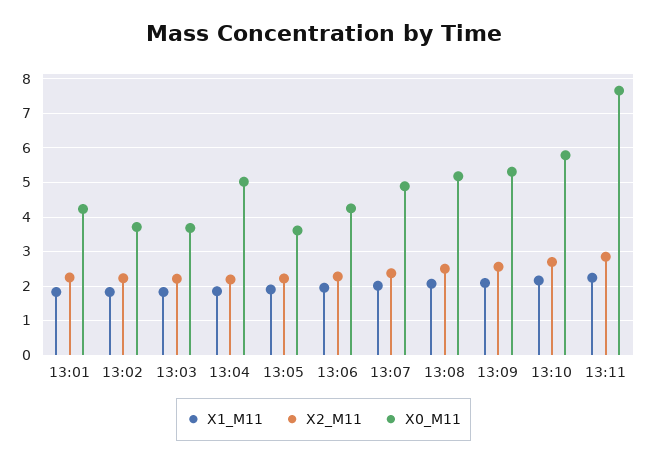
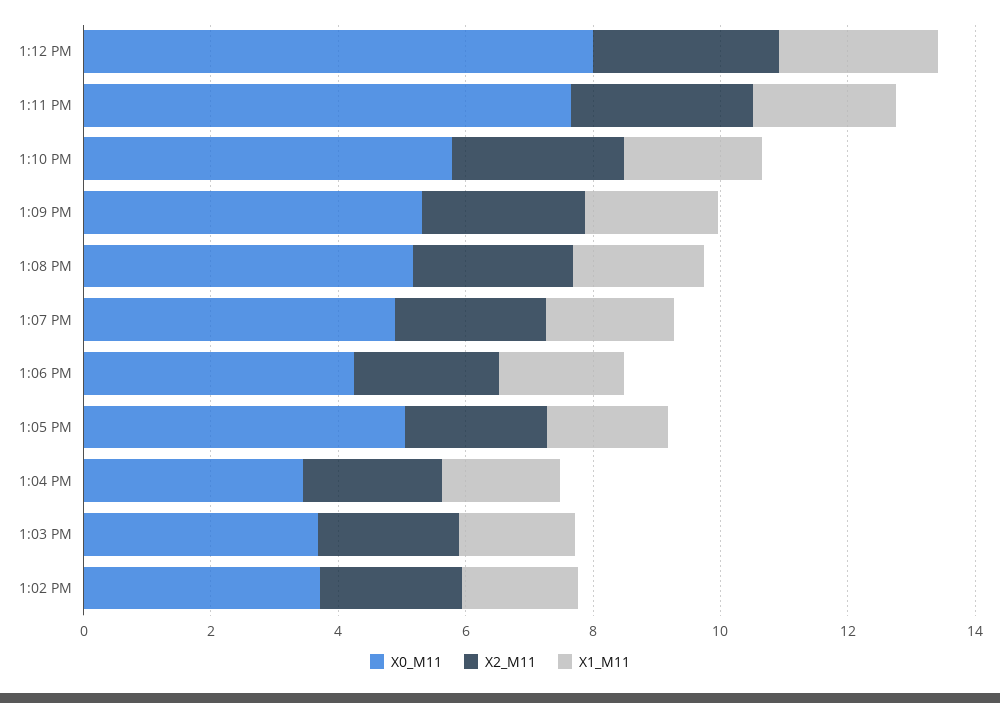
X1_M11, 13:01: 1.8 -> none
X2_M11, 13:01: 2.2 -> none
X0_M11, 13:01: 4.2 -> none
X0_M11, 13:04: 5 -> 3.5
X0_M11, 13:05: 3.6 -> 5
X0_M11, 1:12 PM: none -> 8
X2_M11, 1:12 PM: none -> 3
X1_M11, 1:12 PM: none -> 2.5

